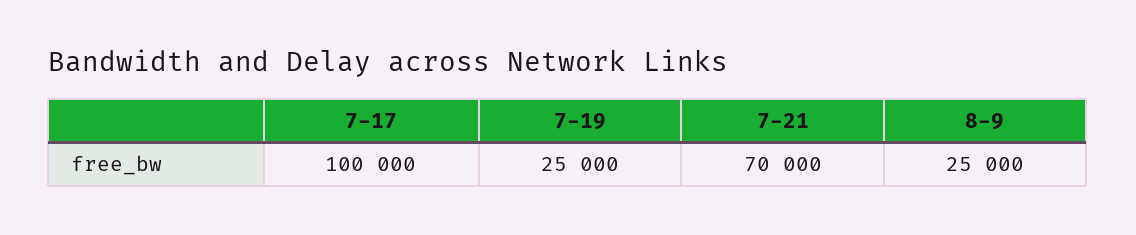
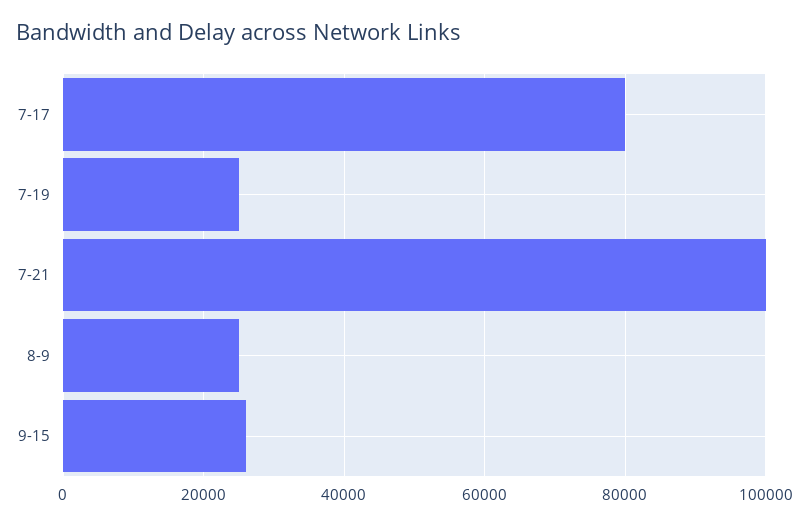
7-17: 100000 -> 80000
7-21: 70000 -> 100000
9-15: none -> 26000

